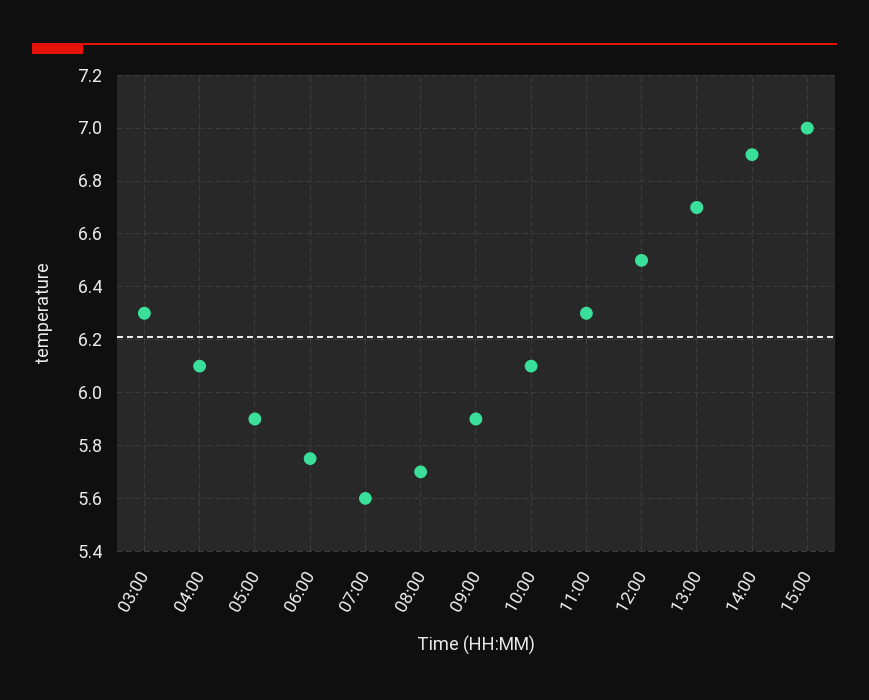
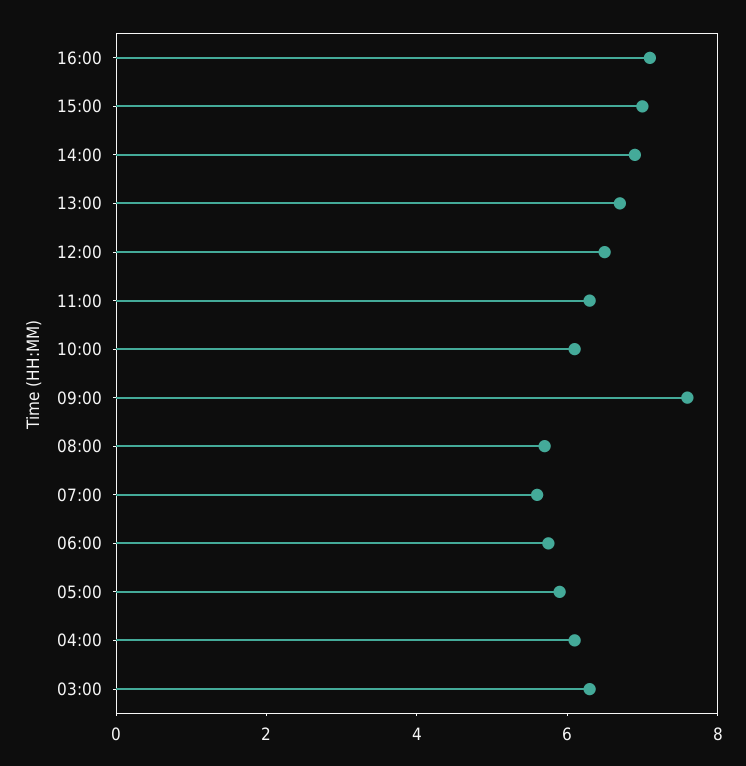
09:00: 5.9 -> 7.5
16:00: none -> 7

